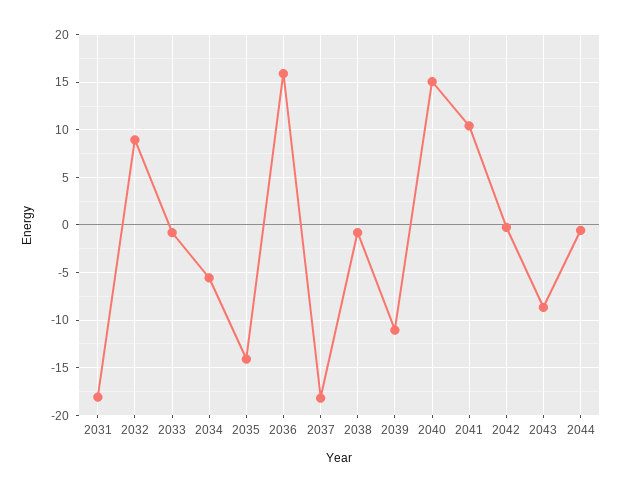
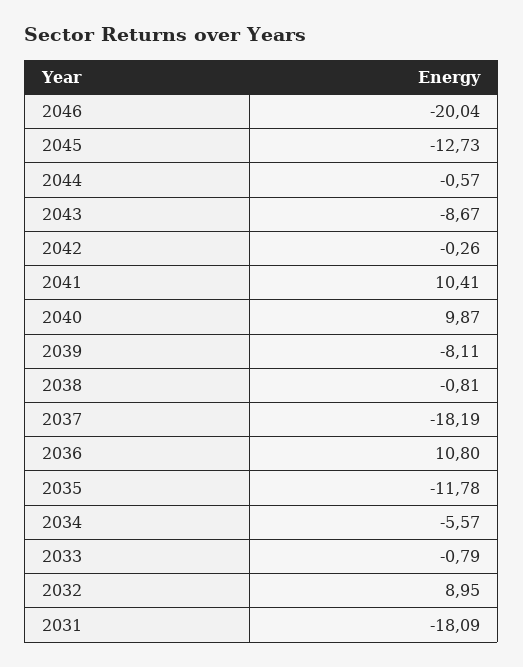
2035: -14 -> -11.78
2036: 16 -> 10.8
2039: -11 -> -8.11
2040: 15 -> 9.87
2046: none -> -20.04
2045: none -> -12.73

